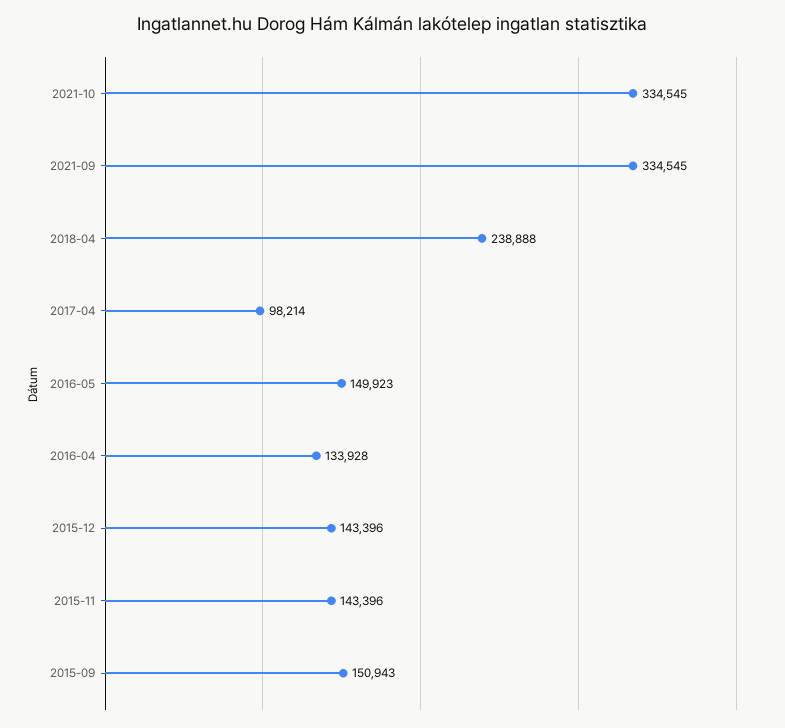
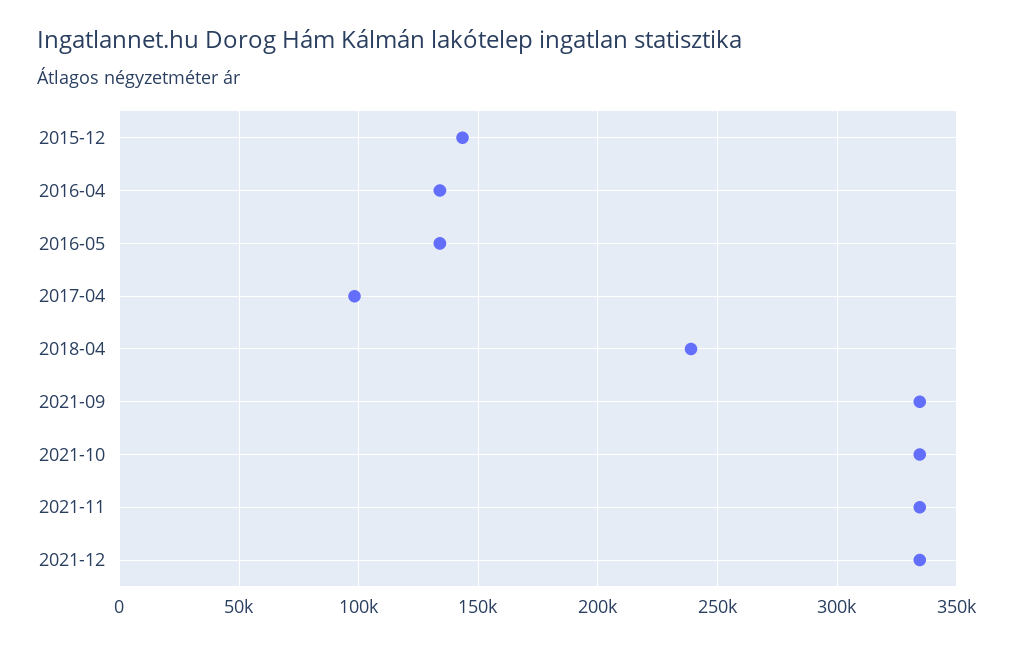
2016-05: 149923 -> 135000
2015-11: 143396 -> none
2015-09: 150943 -> none
2021-11: none -> 335000
2021-12: none -> 335000

